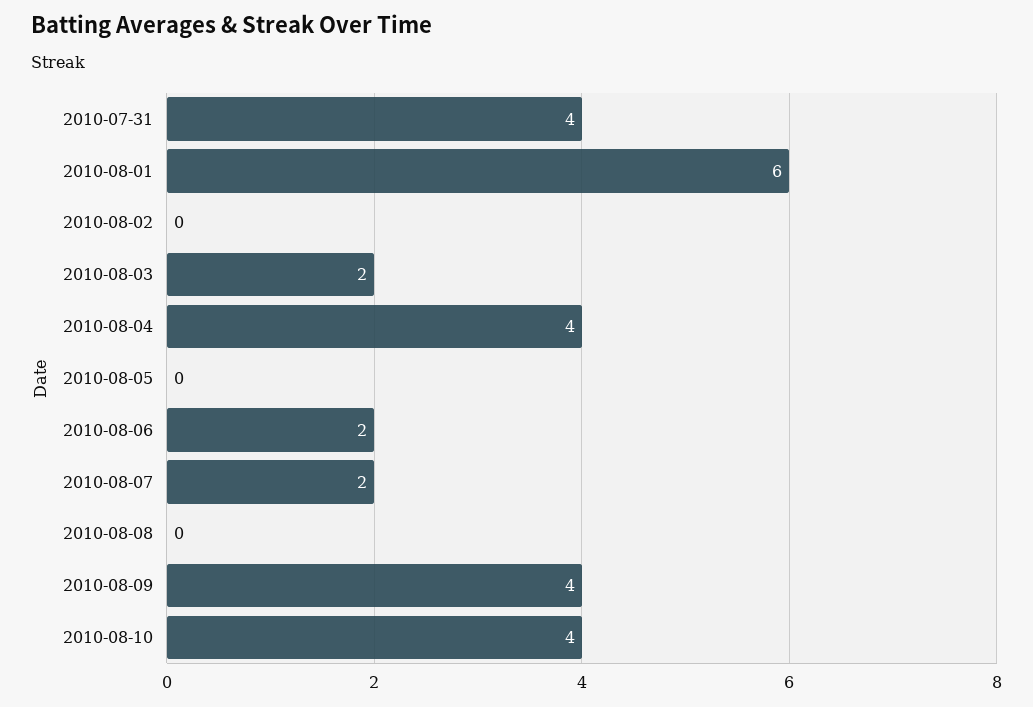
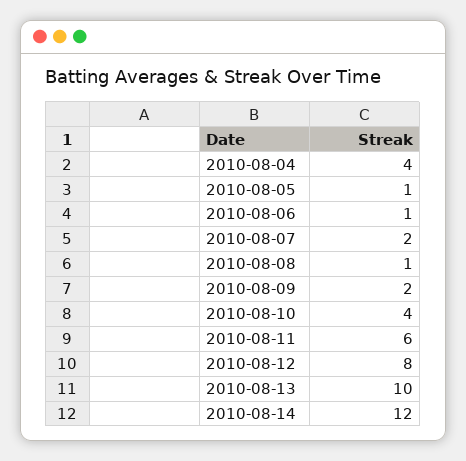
2010-07-31: 4 -> none
2010-08-01: 6 -> none
2010-08-02: 0 -> none
2010-08-03: 2 -> none
2010-08-05: 0 -> 1
2010-08-06: 2 -> 1
2010-08-08: 0 -> 1
2010-08-09: 4 -> 2
2010-08-11: none -> 6
2010-08-12: none -> 8
2010-08-13: none -> 10
2010-08-14: none -> 12

